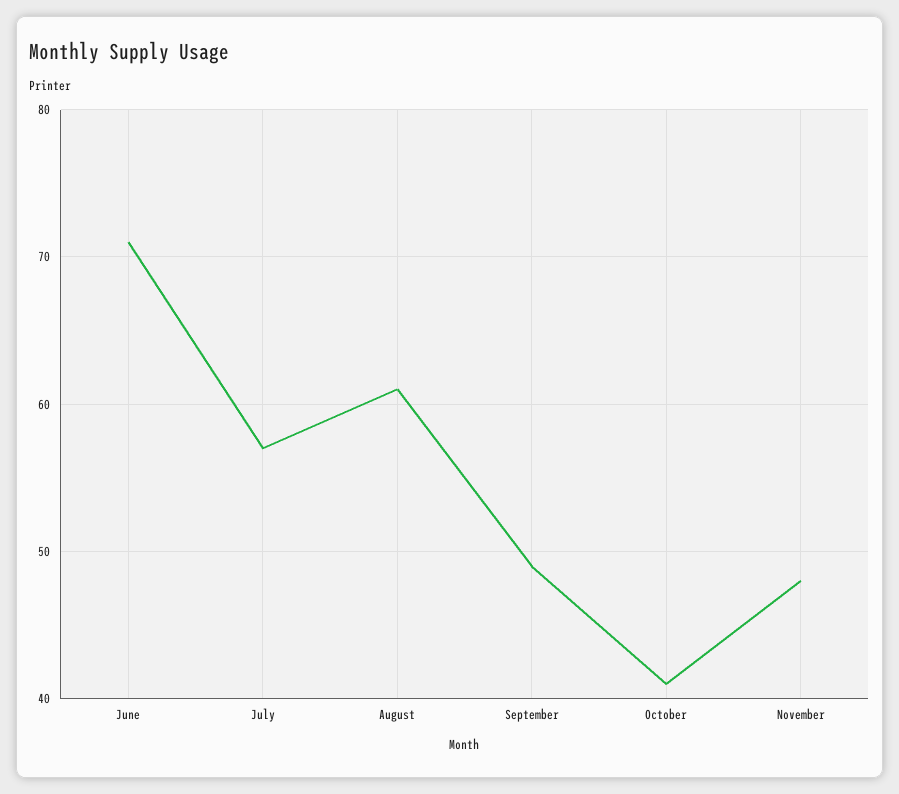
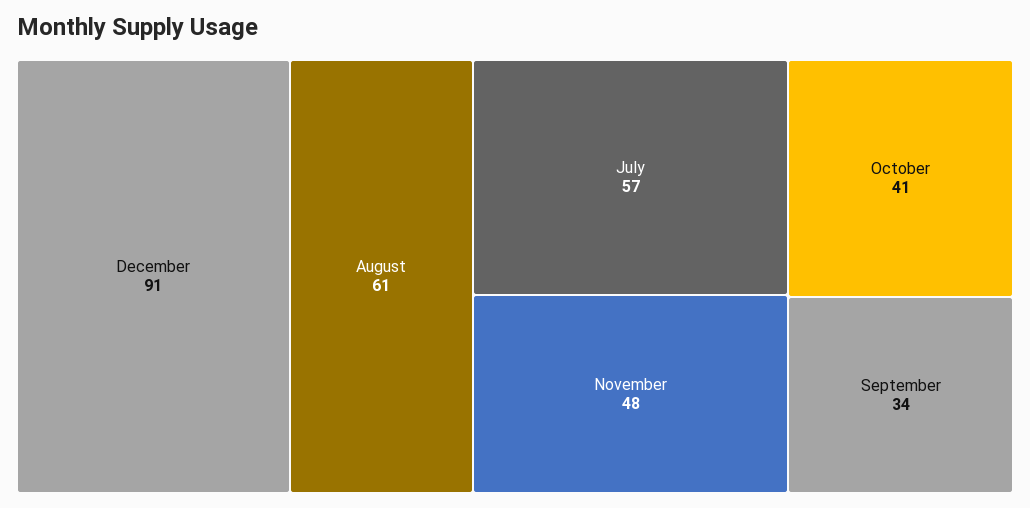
June: 71 -> none
September: 49 -> 34
December: none -> 91

